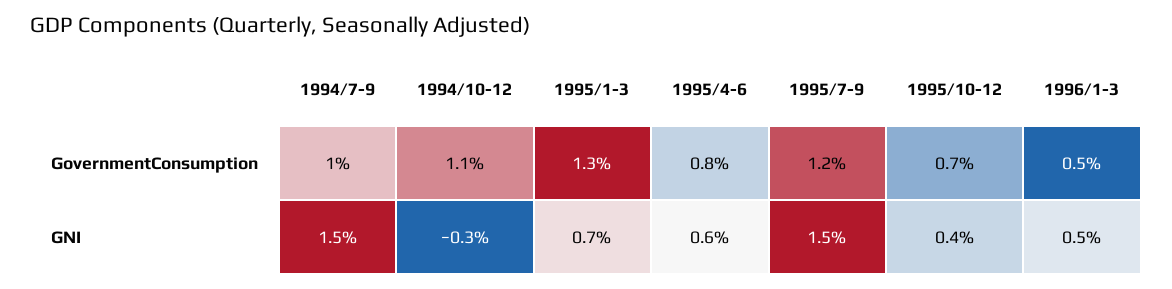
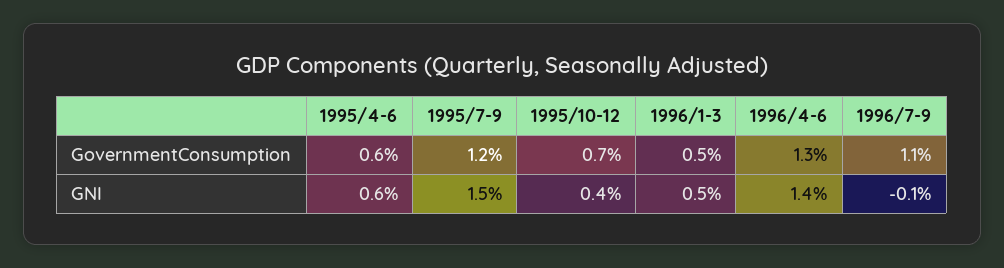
1994/7-9, GovernmentConsumption: 1 -> none
1994/10-12, GovernmentConsumption: 1.1 -> none
1995/1-3, GovernmentConsumption: 1.3 -> none
1995/4-6, GovernmentConsumption: 0.8 -> 0.6
1994/7-9, GNI: 1.5 -> none
1994/10-12, GNI: -0.3 -> none
1995/1-3, GNI: 0.7 -> none
1996/4-6, GovernmentConsumption: none -> 1.3
1996/7-9, GovernmentConsumption: none -> 1.1
1996/4-6, GNI: none -> 1.4
1996/7-9, GNI: none -> -0.1

